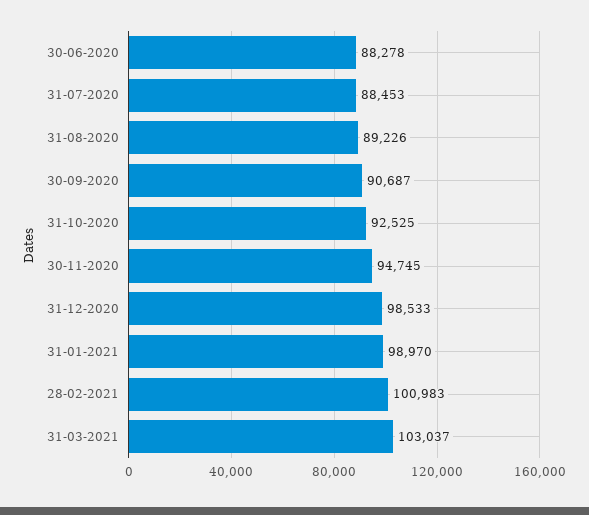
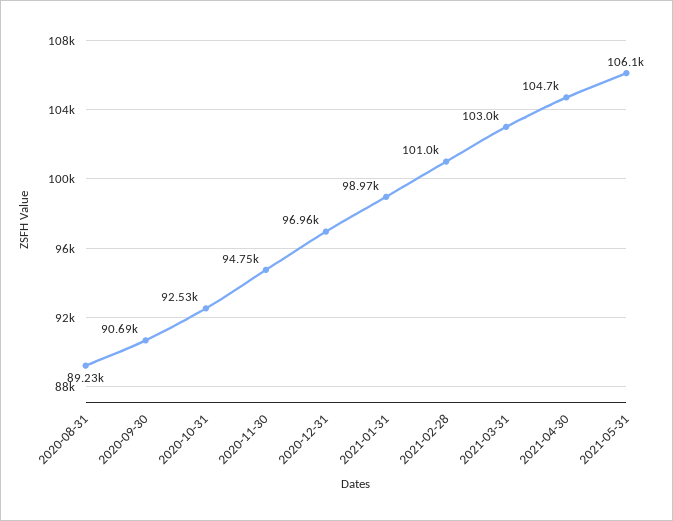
30-06-2020: 88278 -> none
31-07-2020: 88453 -> none
31-12-2020: 98533 -> 96960
2021-04-30: none -> 104700
2021-05-31: none -> 106100

